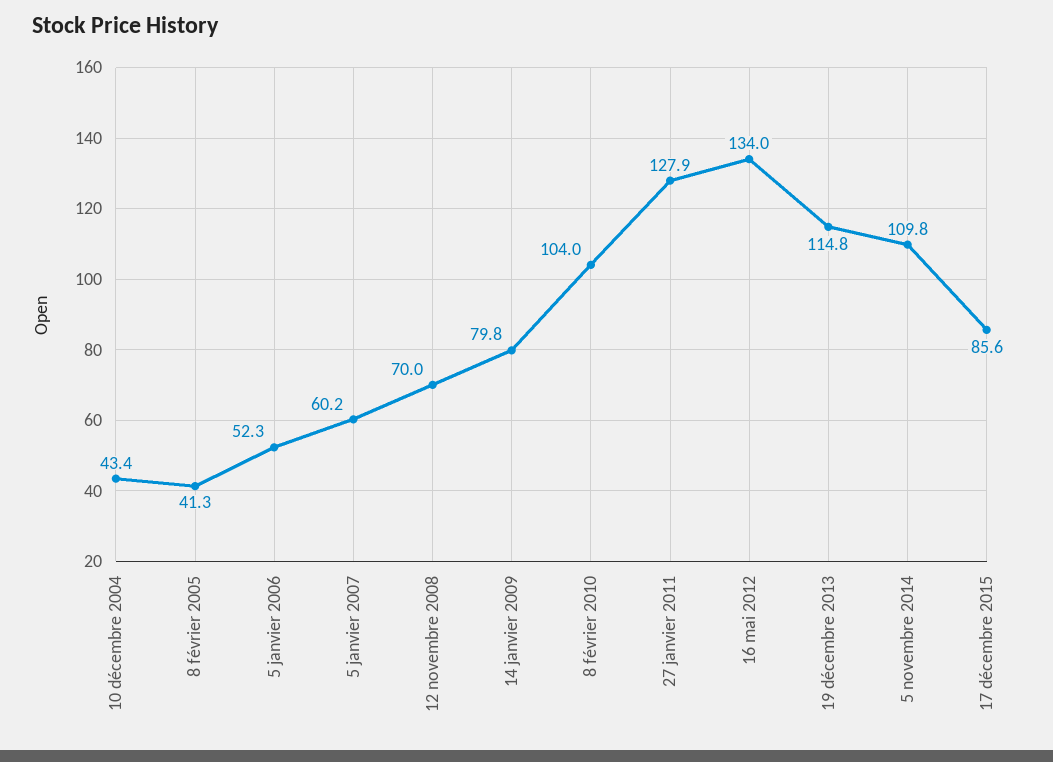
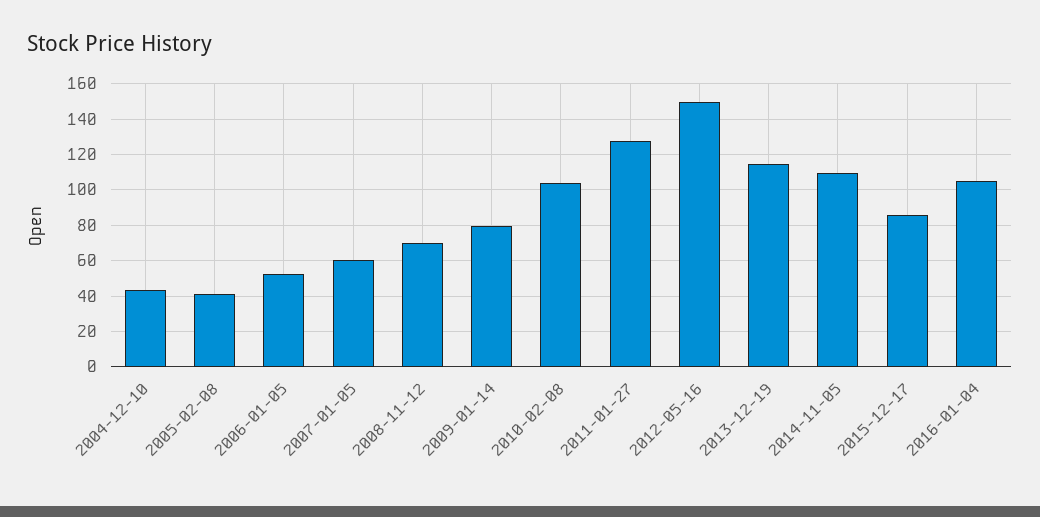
16 mai 2012: 134 -> 150
2016-01-04: none -> 105

